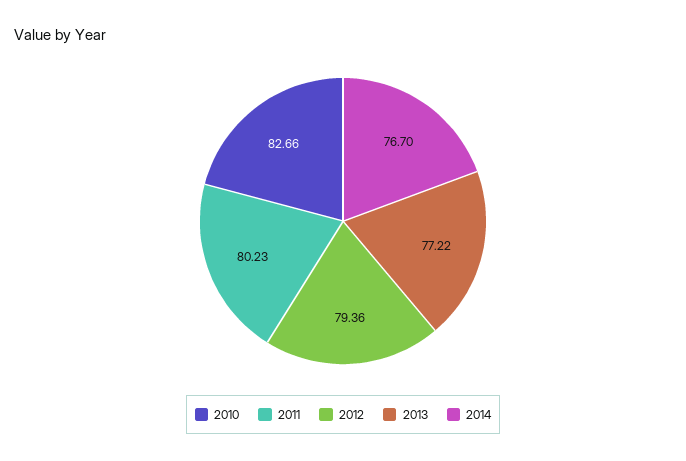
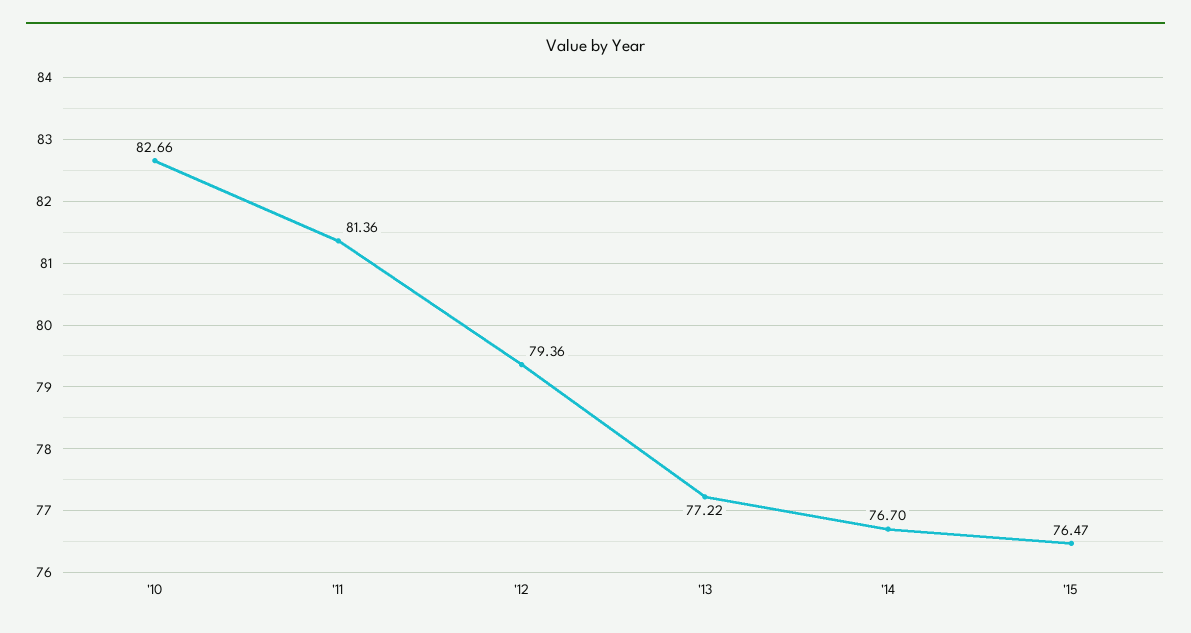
2011: 80.23 -> 81.36
'15: none -> 76.47

